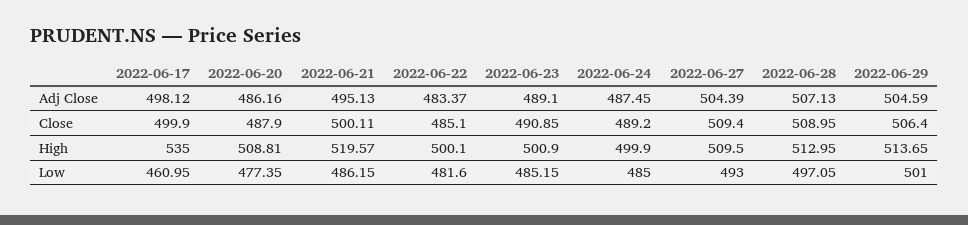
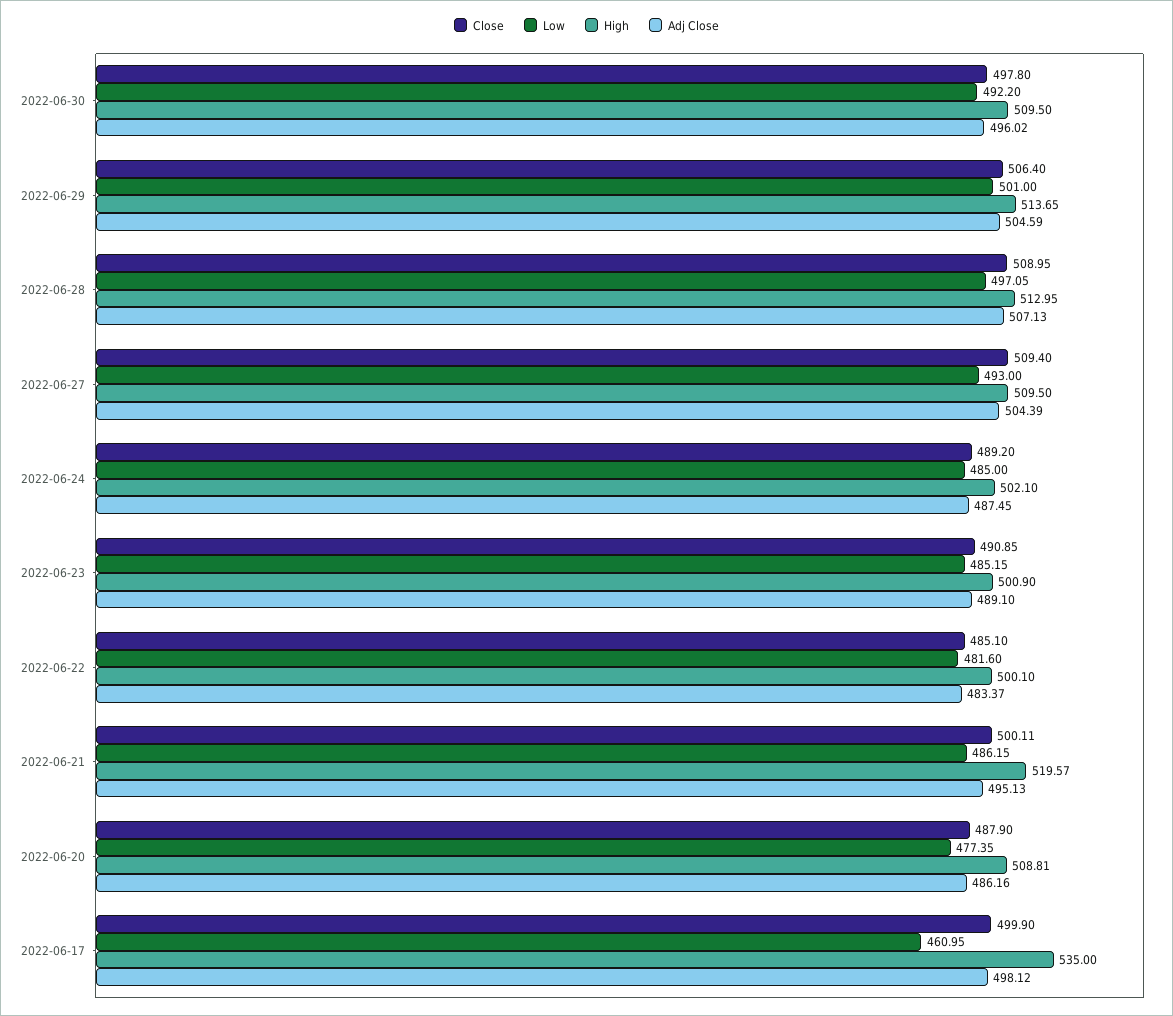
High, 2022-06-24: 499.9 -> 502.1
Close, 2022-06-30: none -> 497.8
Low, 2022-06-30: none -> 492.2
High, 2022-06-30: none -> 509.5
Adj Close, 2022-06-30: none -> 496.02

